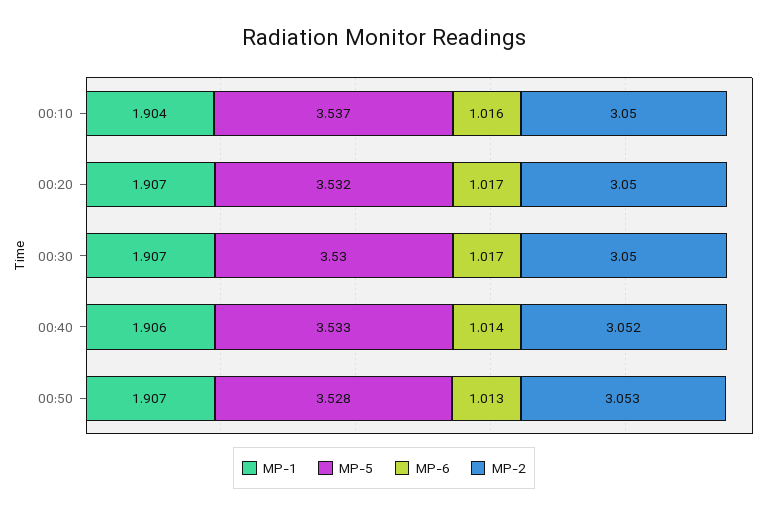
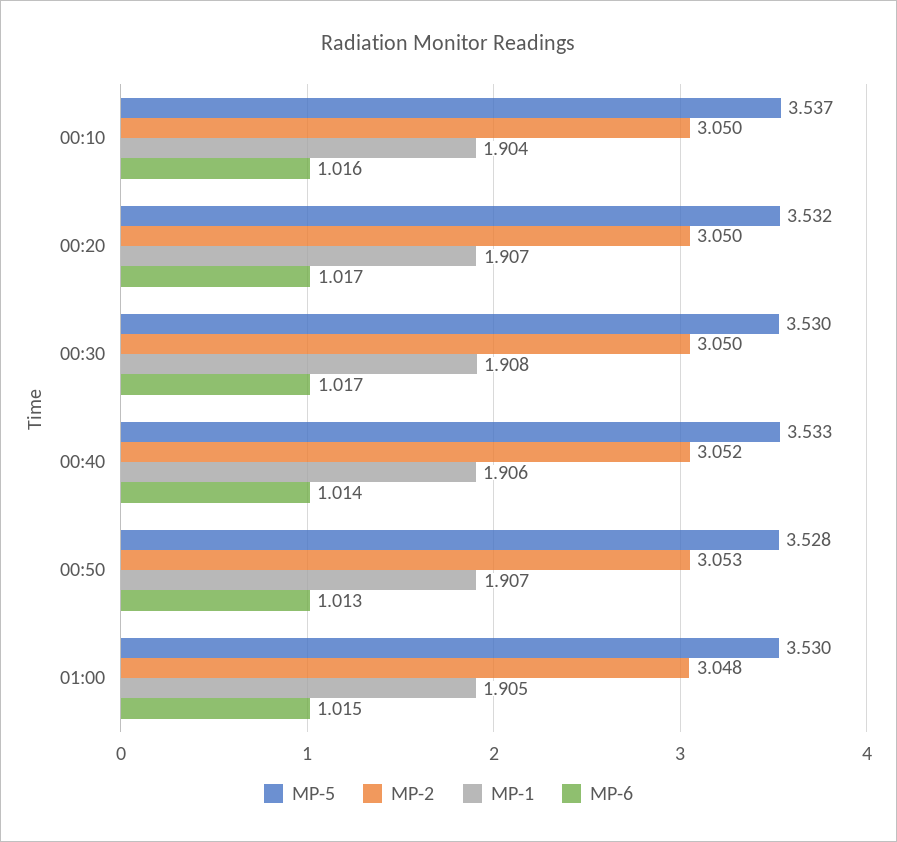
MP-1, 00:30: 1.907 -> 1.908
MP-5, 01:00: none -> 3.53
MP-2, 01:00: none -> 3.048
MP-1, 01:00: none -> 1.905
MP-6, 01:00: none -> 1.015

